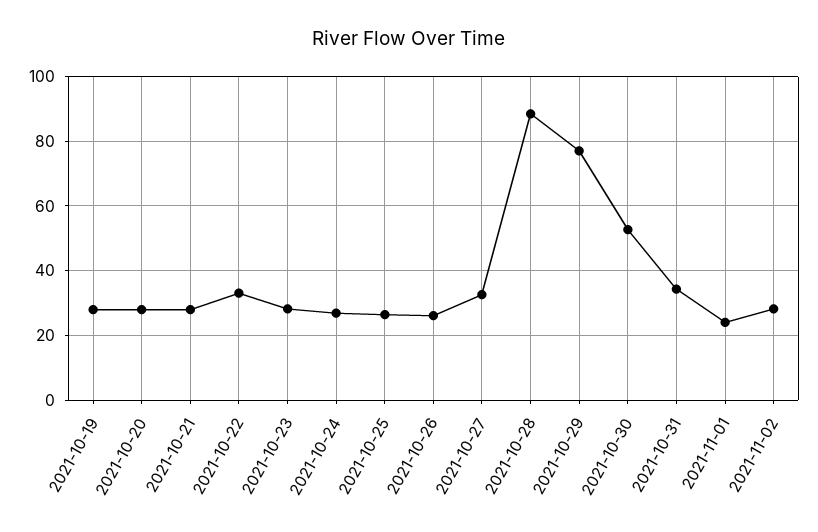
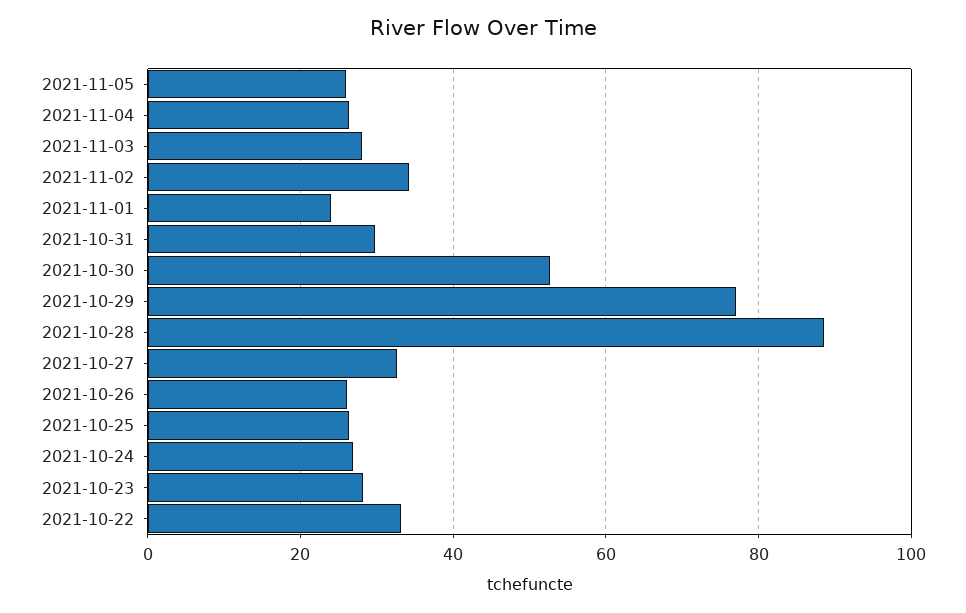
2021-10-19: 28 -> none
2021-10-20: 28 -> none
2021-10-21: 28 -> none
2021-10-31: 34 -> 30
2021-11-02: 28 -> 34
2021-11-05: none -> 26
2021-11-04: none -> 26
2021-11-03: none -> 28

